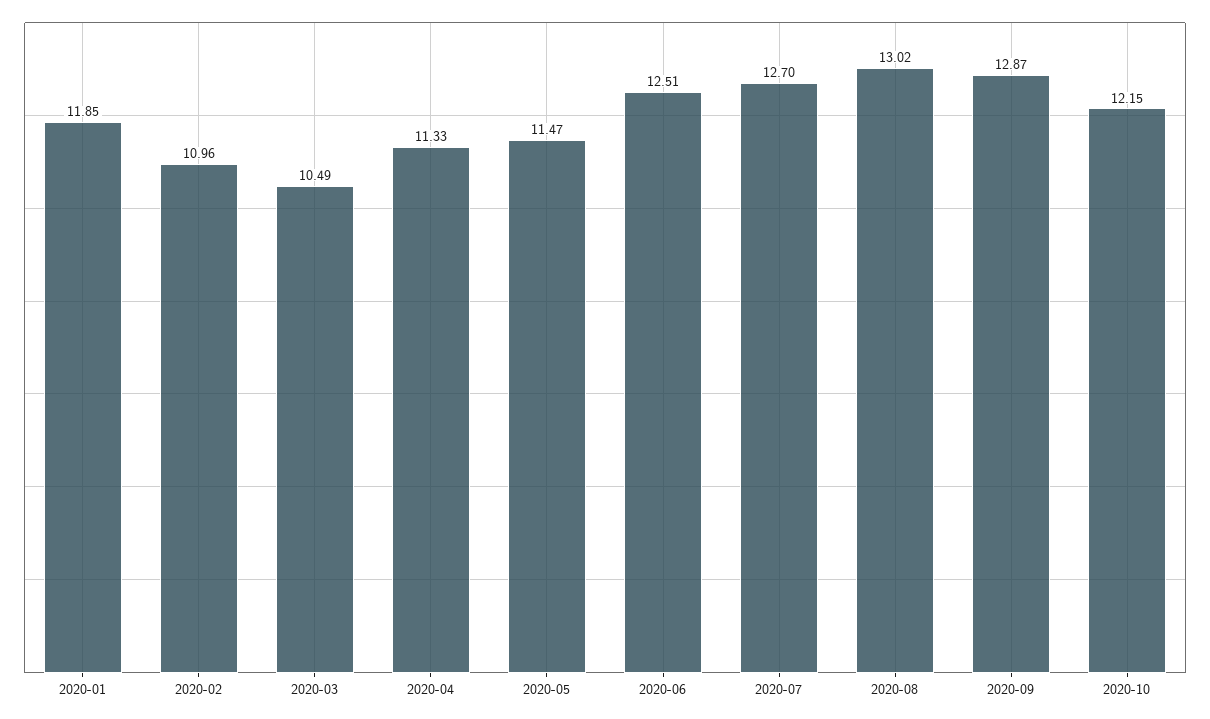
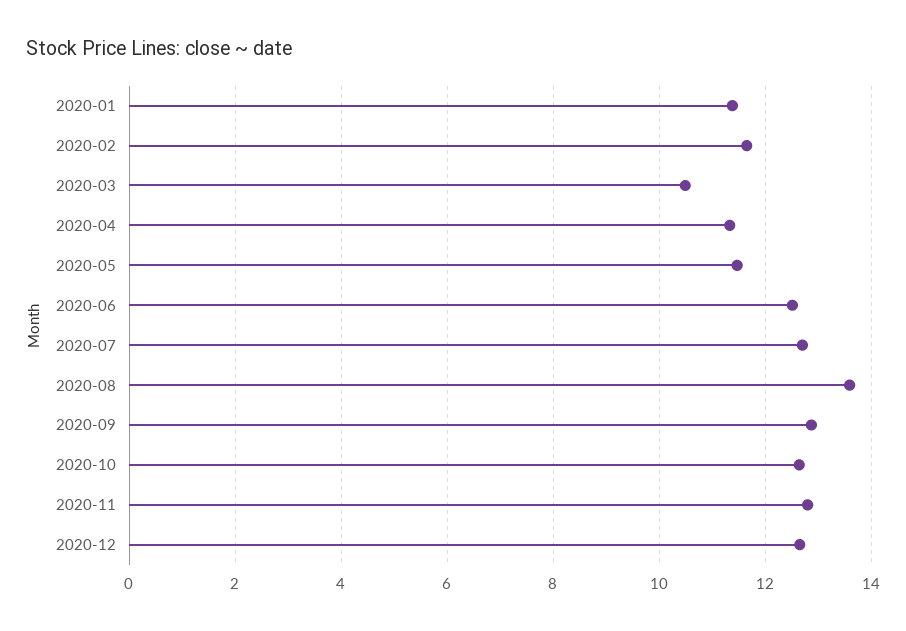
2020-01: 11.85 -> 11.4
2020-02: 10.96 -> 11.6
2020-08: 13.02 -> 13.6
2020-10: 12.15 -> 12.6
2020-11: none -> 12.8
2020-12: none -> 12.6

